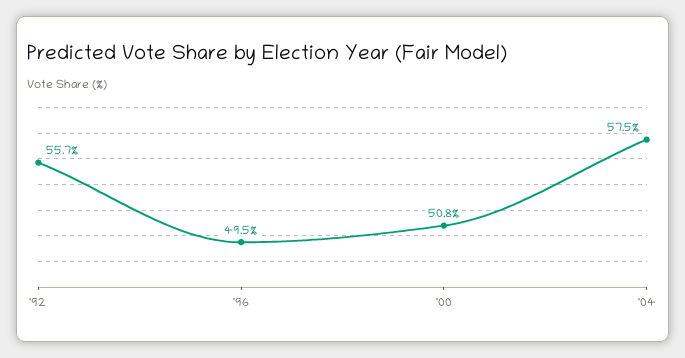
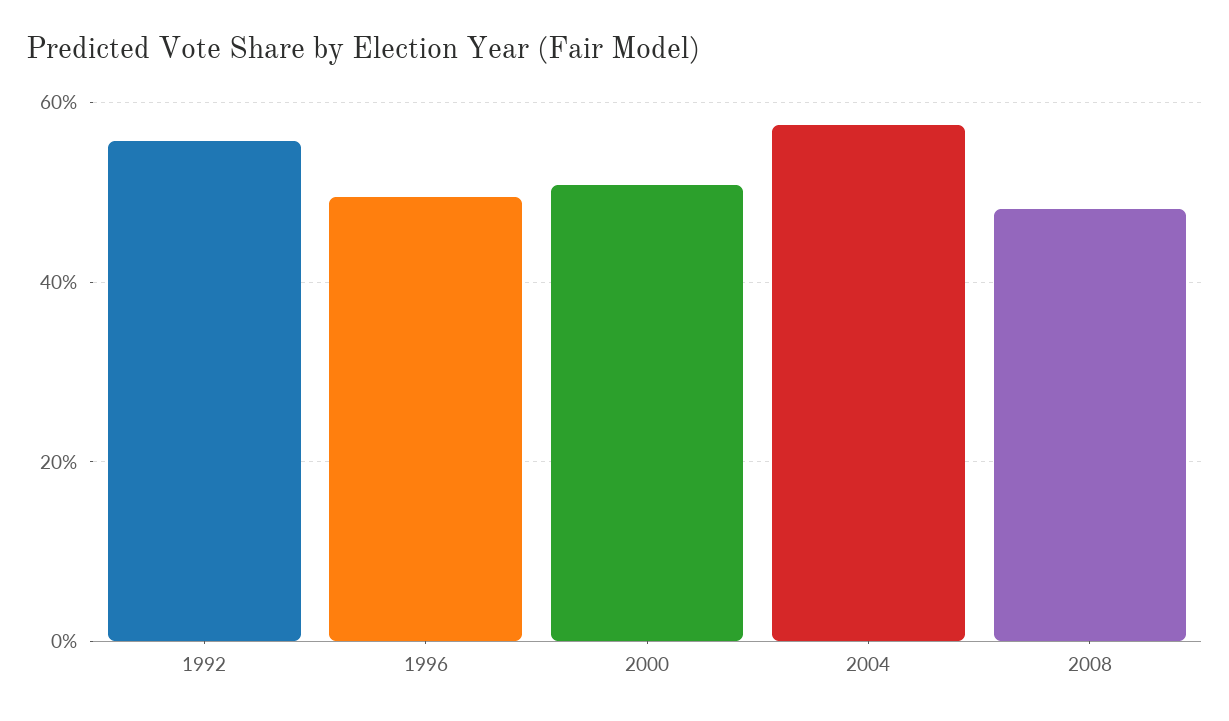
2008: none -> 48

